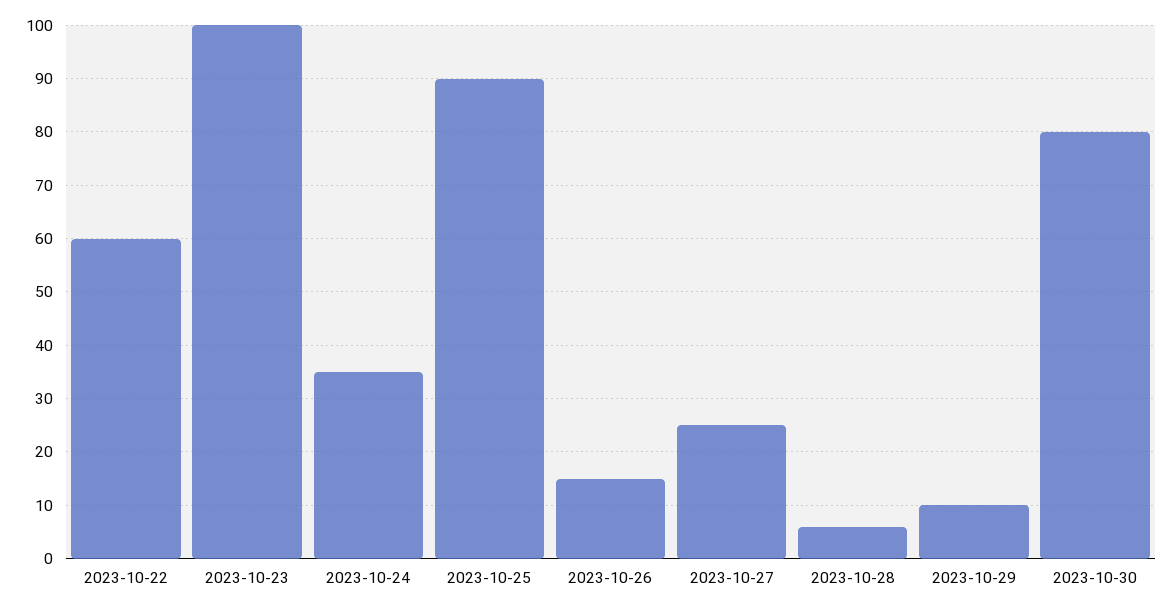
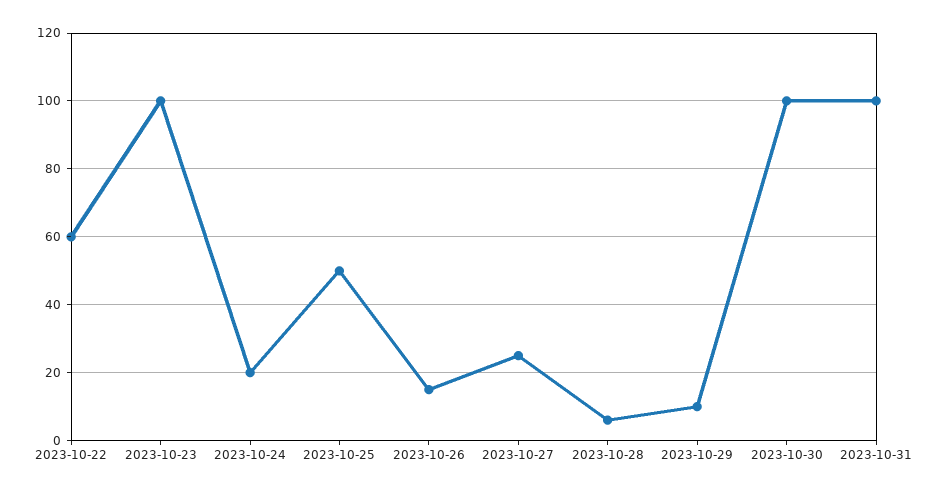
2023-10-24: 35 -> 20
2023-10-25: 90 -> 50
2023-10-30: 80 -> 100
2023-10-31: none -> 100

